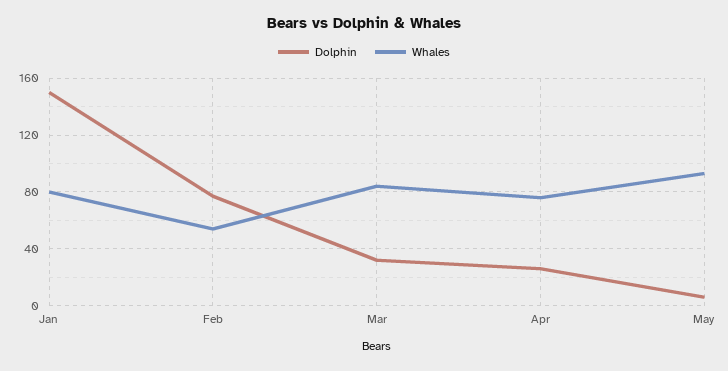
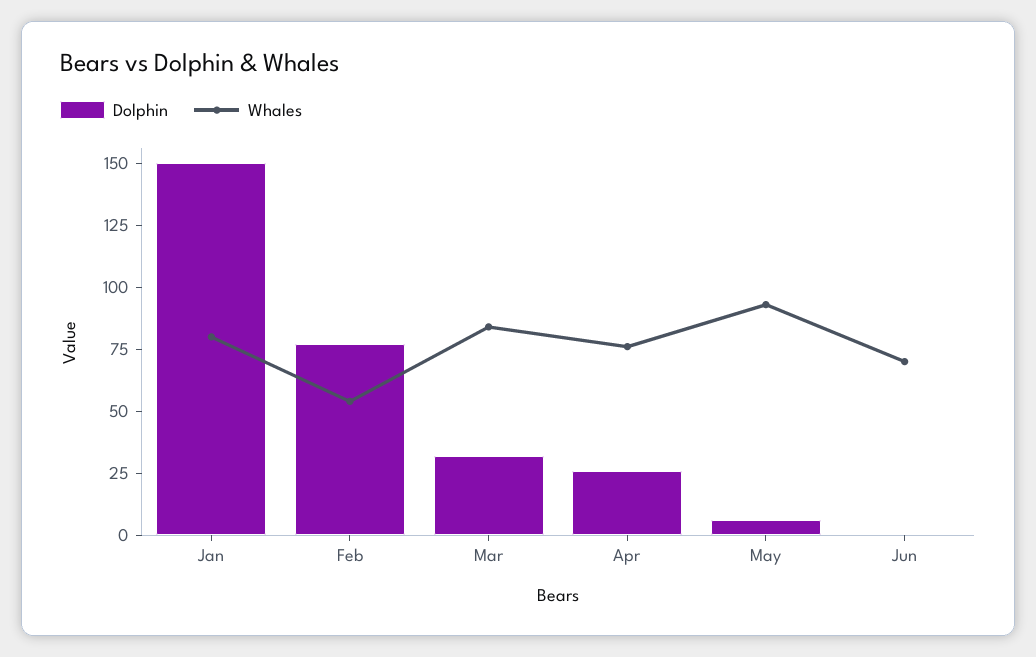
Dolphin, Jun: none -> 0
Whales, Jun: none -> 70

